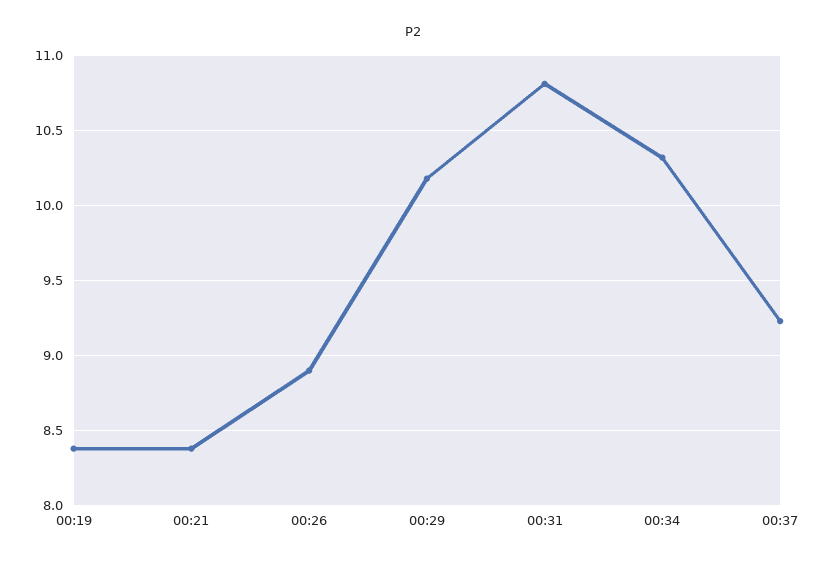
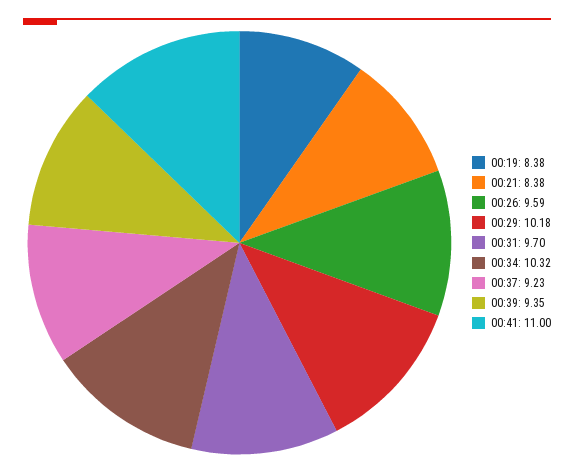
00:26: 8.9 -> 9.59
00:31: 10.8 -> 9.7
00:39: none -> 9.35
00:41: none -> 11

